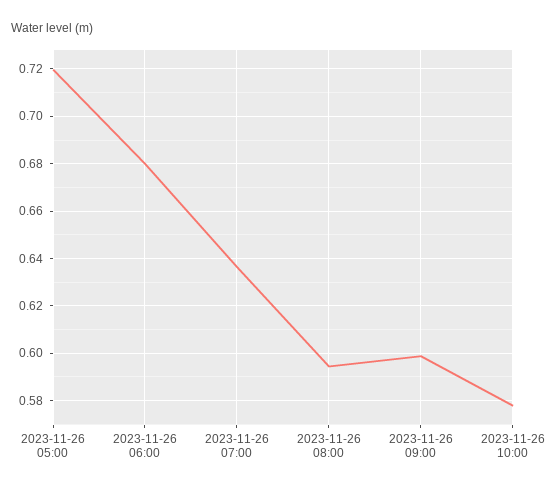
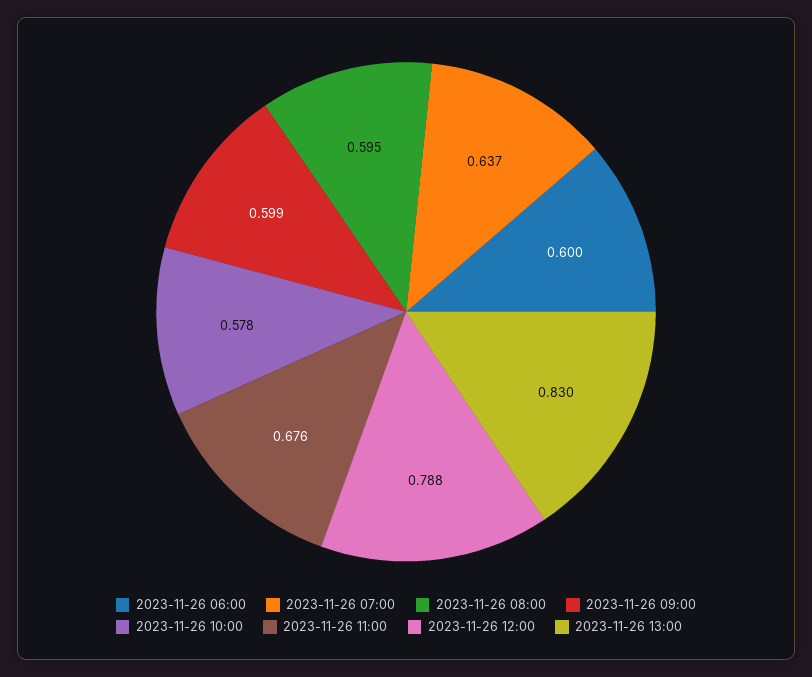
2023-11-26 05:00: 0.72 -> none
2023-11-26 06:00: 0.68 -> 0.6
2023-11-26 11:00: none -> 0.676
2023-11-26 12:00: none -> 0.788
2023-11-26 13:00: none -> 0.83

